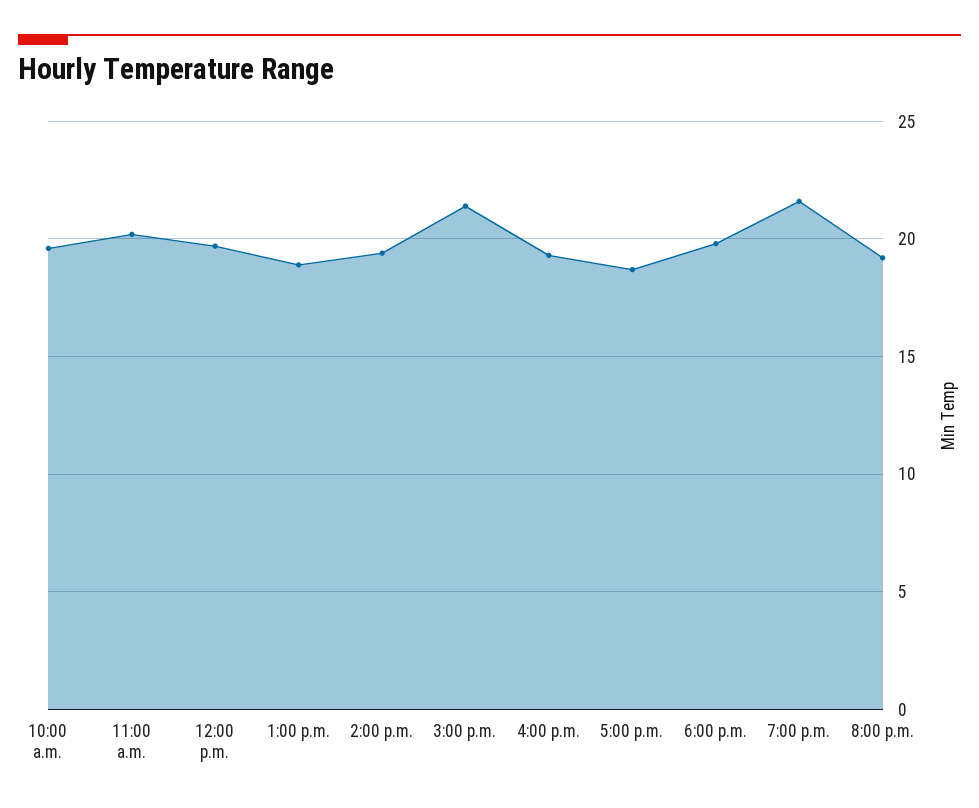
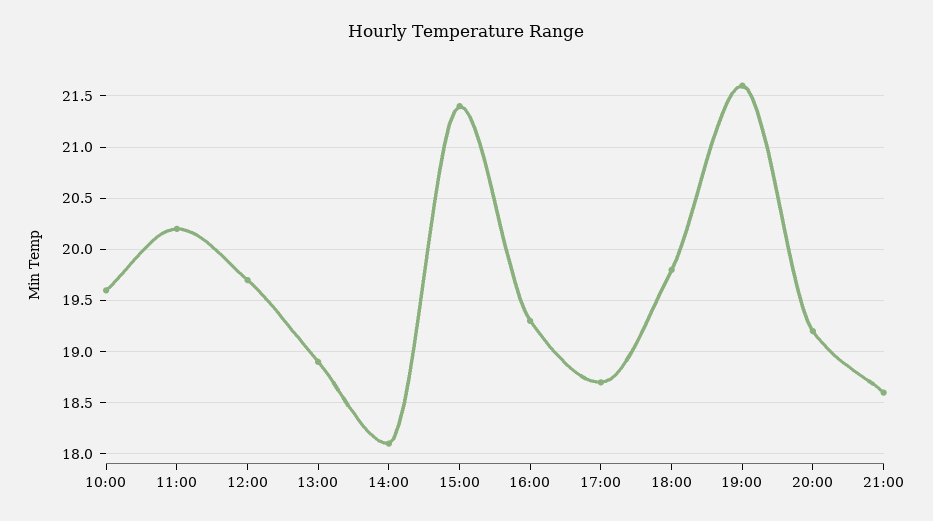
2:00 p.m.: 19.5 -> 18.1
21:00: none -> 18.6

